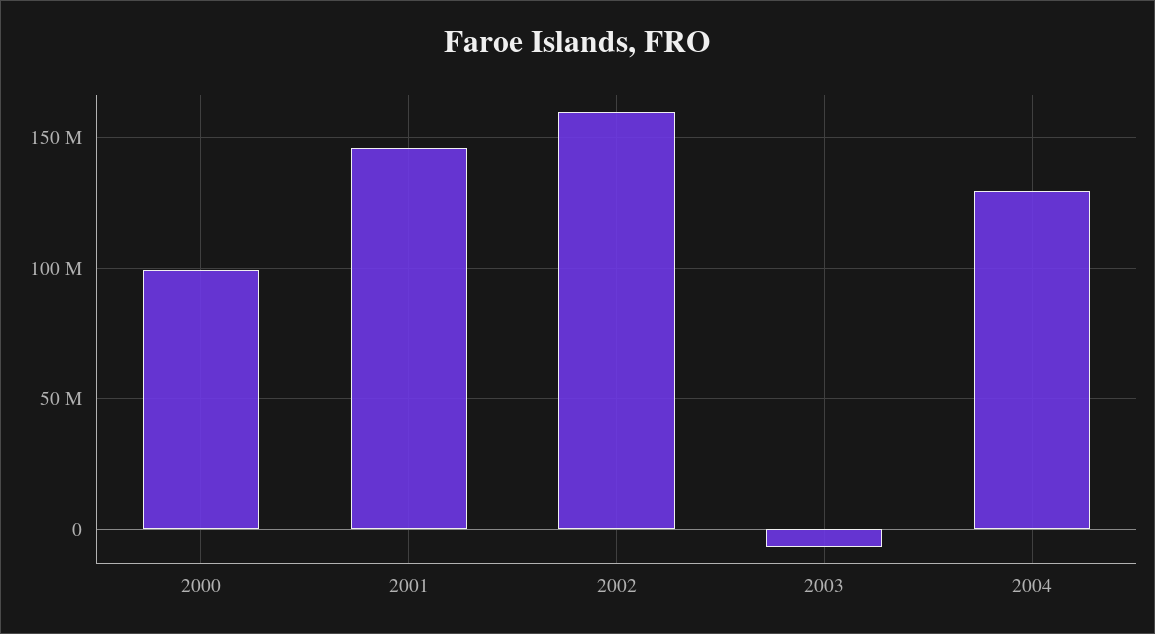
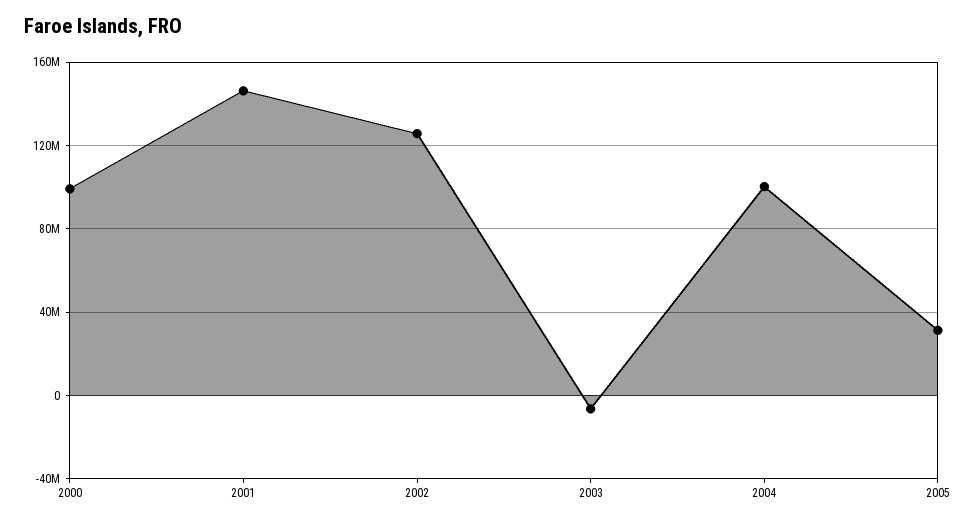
2002: 160000000 -> 125000000
2004: 130000000 -> 100000000
2005: none -> 30000000

